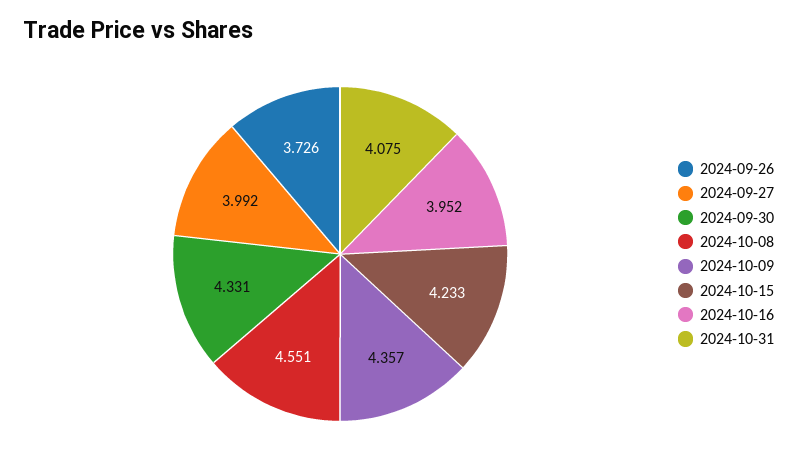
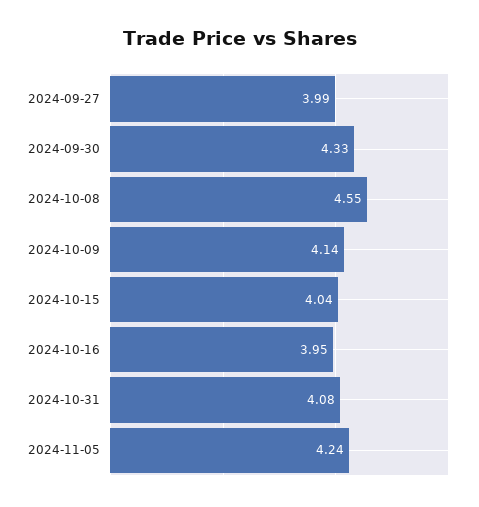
2024-09-26: 3.726 -> none
2024-10-09: 4.357 -> 4.14
2024-10-15: 4.233 -> 4.04
2024-11-05: none -> 4.24

